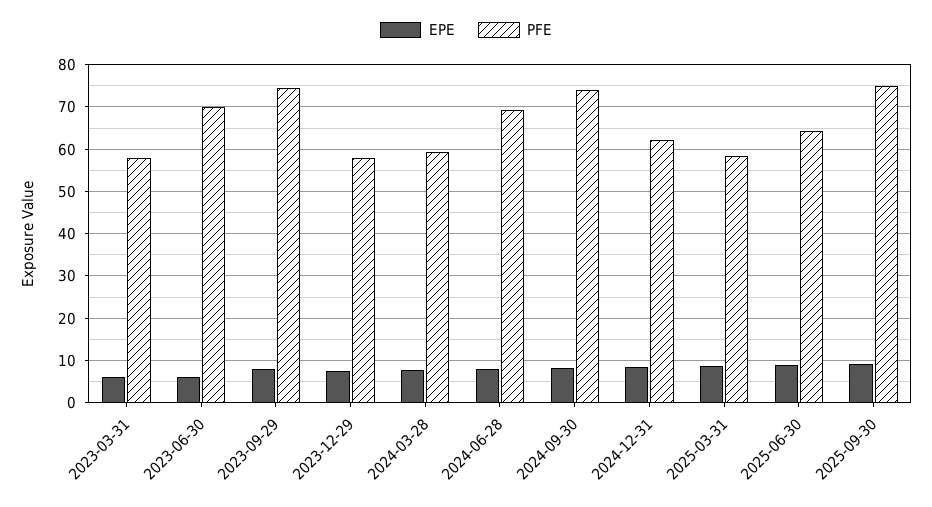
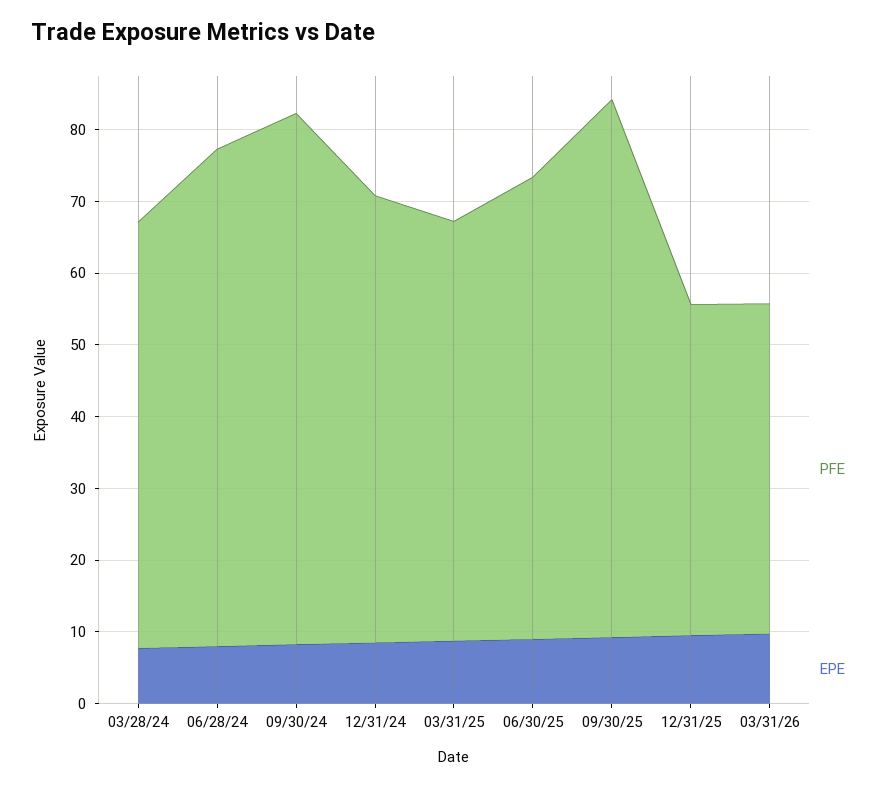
EPE, 2023-03-31: 6 -> none
PFE, 2023-03-31: 58 -> none
EPE, 2023-06-30: 6 -> none
PFE, 2023-06-30: 70 -> none
EPE, 2023-09-29: 8 -> none
PFE, 2023-09-29: 74 -> none
EPE, 2023-12-29: 8 -> none
PFE, 2023-12-29: 58 -> none
PFE, 12/31/25: none -> 46
EPE, 12/31/25: none -> 10
PFE, 03/31/26: none -> 46
EPE, 03/31/26: none -> 10

